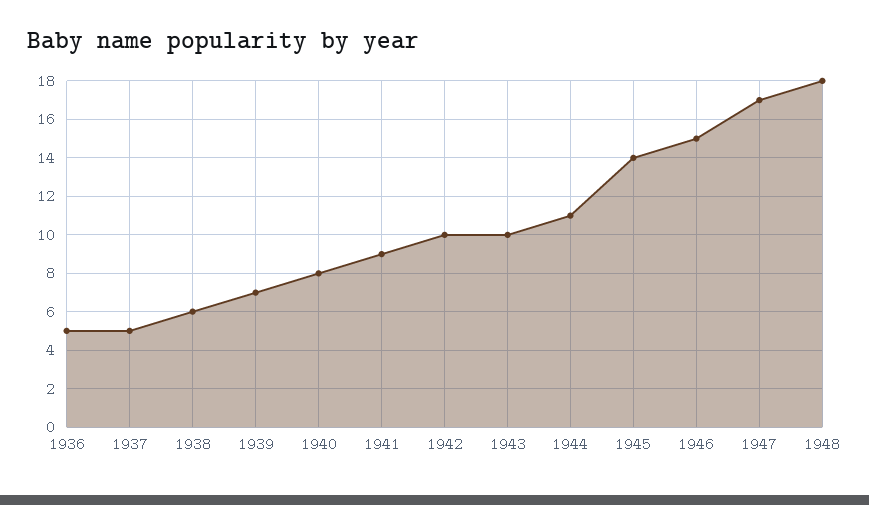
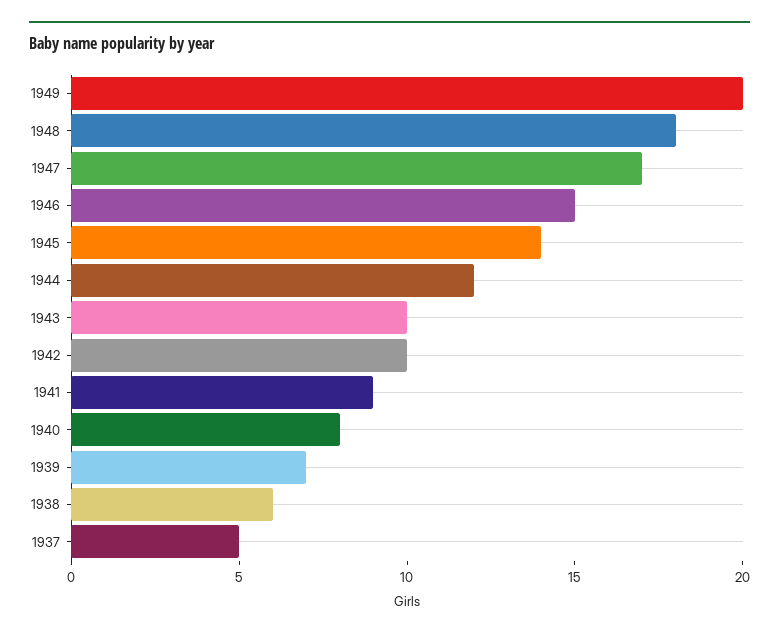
1936: 5 -> none
1944: 11 -> 12
1949: none -> 20

